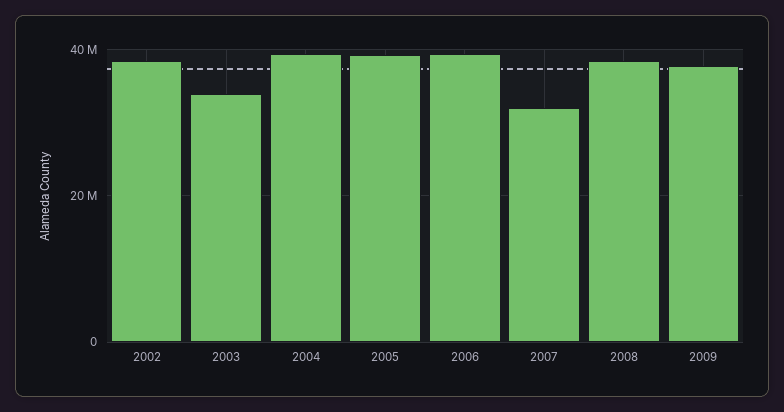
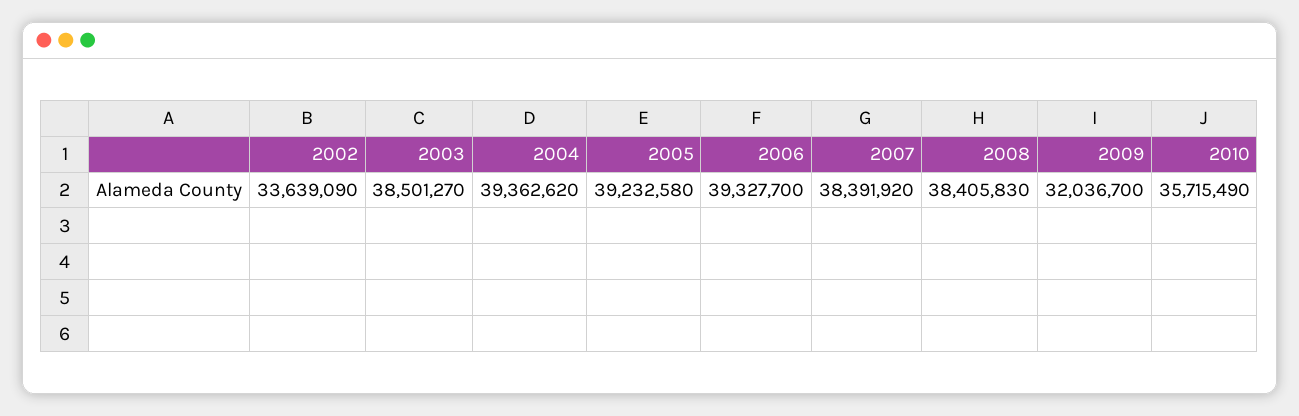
2002: 38000000 -> 33639090
2003: 34000000 -> 38501270
2007: 32000000 -> 38391920
2009: 38000000 -> 32036700
2010: none -> 35715490

